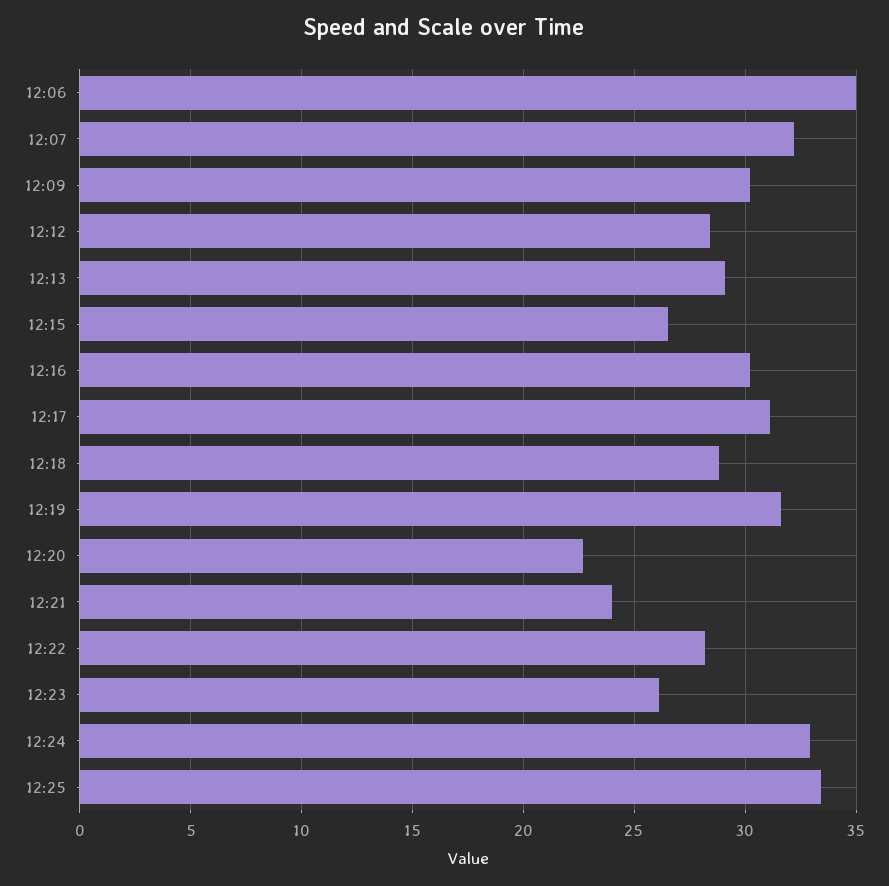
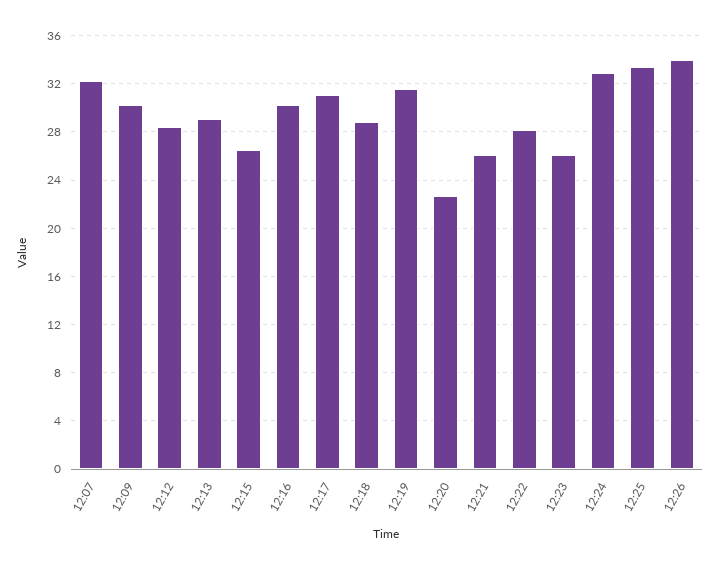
12:06: 35 -> none
12:21: 24 -> 26
12:26: none -> 34

